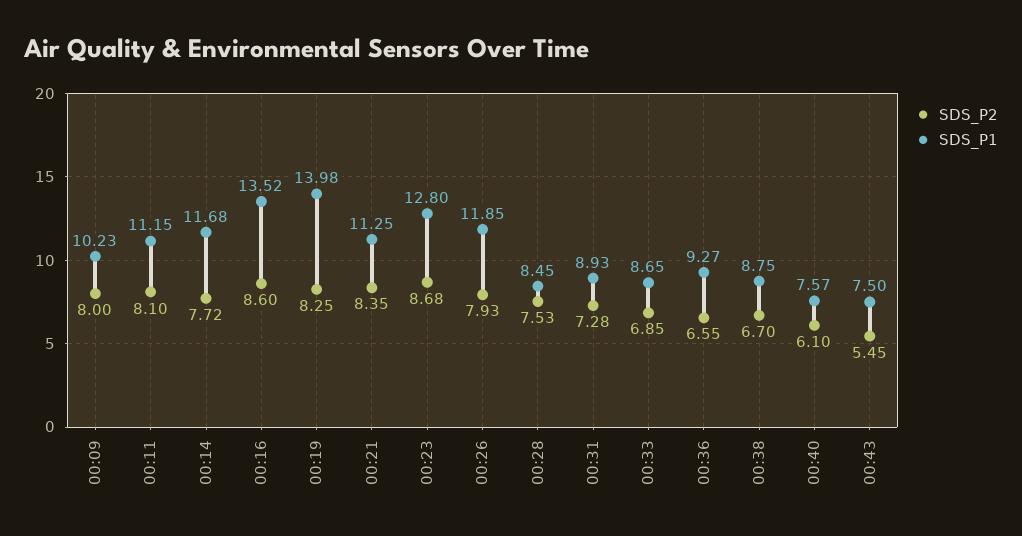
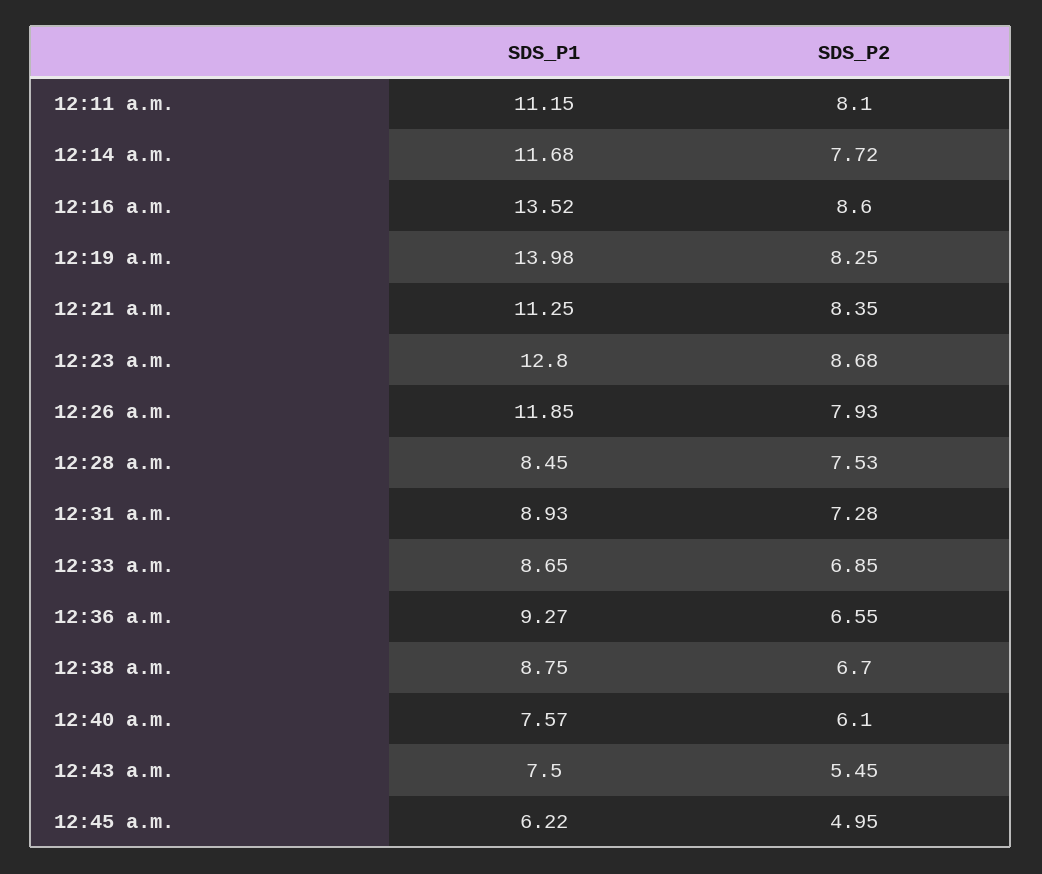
SDS_P2, 00:09: 8 -> none
SDS_P1, 00:09: 10.23 -> none
SDS_P1, 12:45 a.m.: none -> 6.22
SDS_P2, 12:45 a.m.: none -> 4.95

